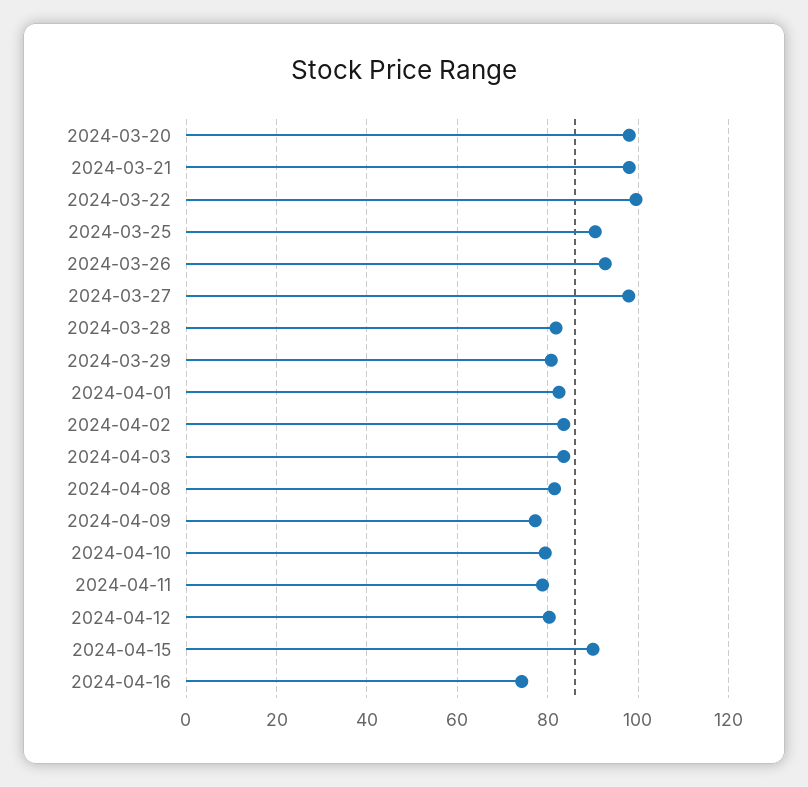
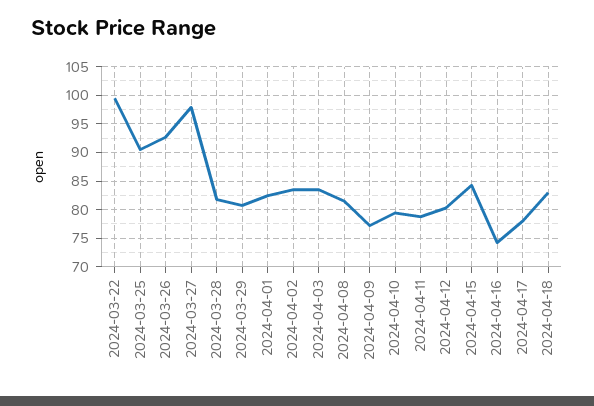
2024-03-20: 98 -> none
2024-03-21: 98 -> none
2024-04-15: 90 -> 85
2024-04-17: none -> 77.5
2024-04-18: none -> 82.5

